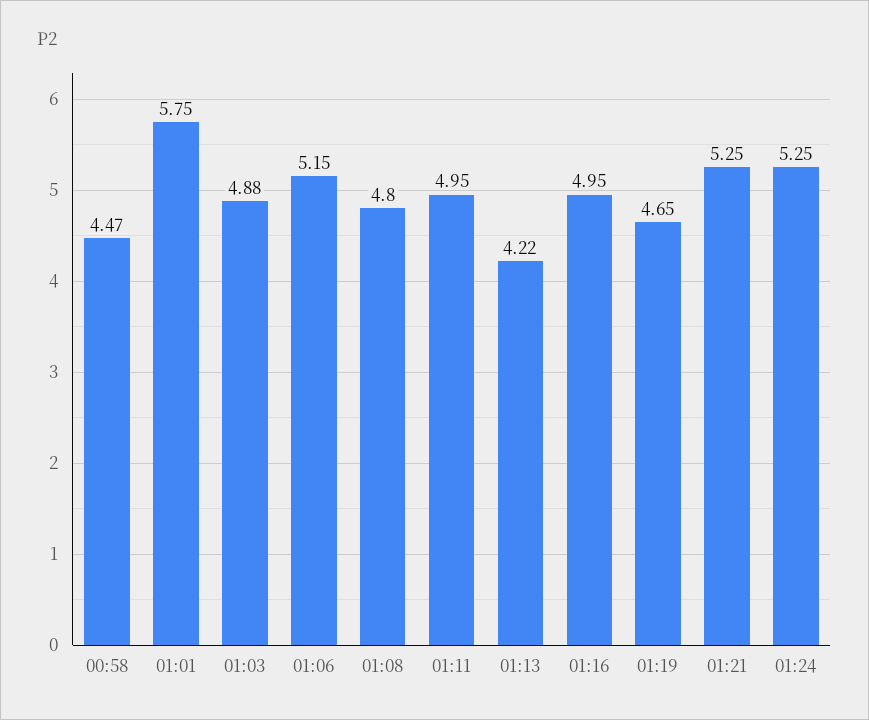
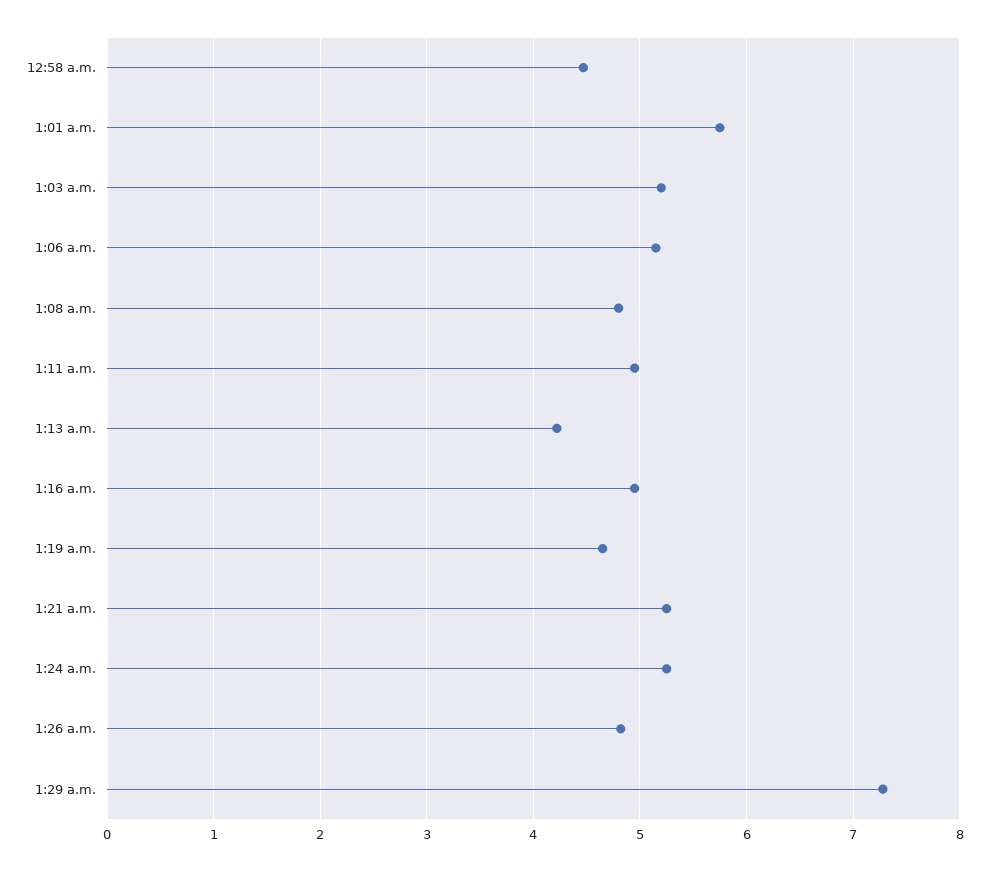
01:03: 4.88 -> 5.2
1:26 a.m.: none -> 4.8
1:29 a.m.: none -> 7.3

